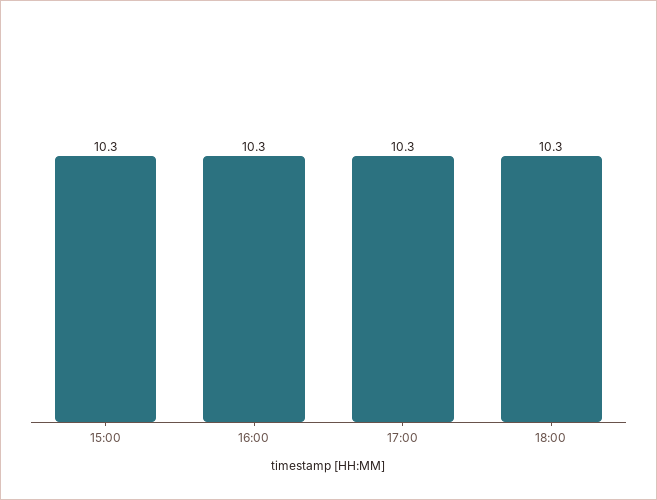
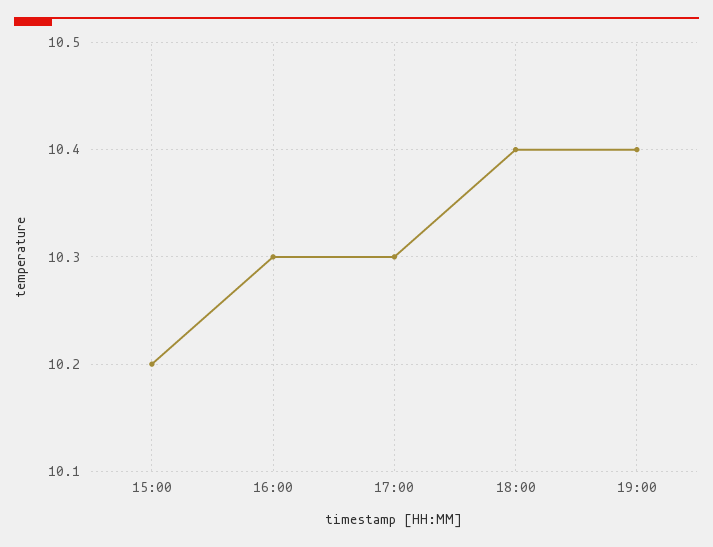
15:00: 10.3 -> 10.2
18:00: 10.3 -> 10.4
19:00: none -> 10.4

